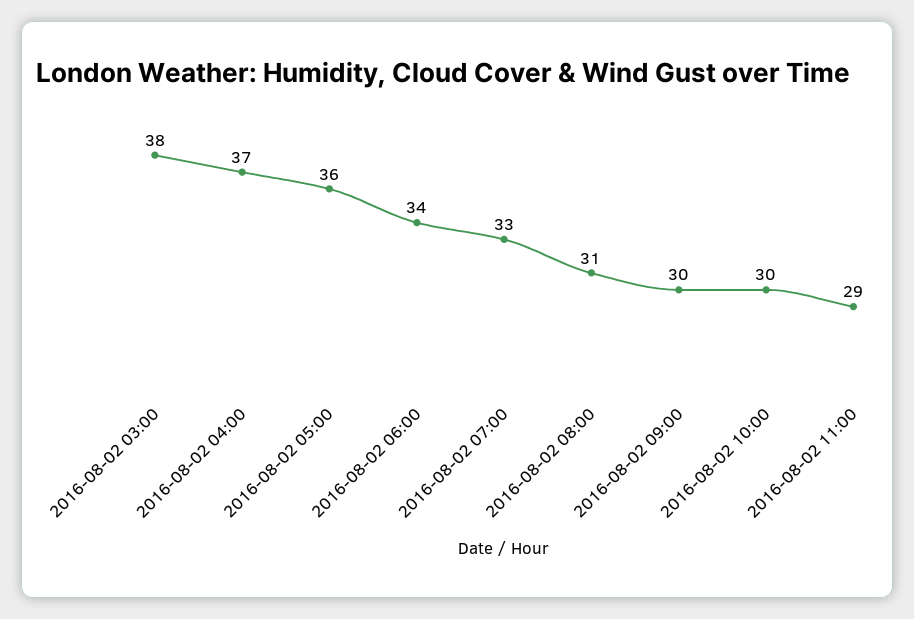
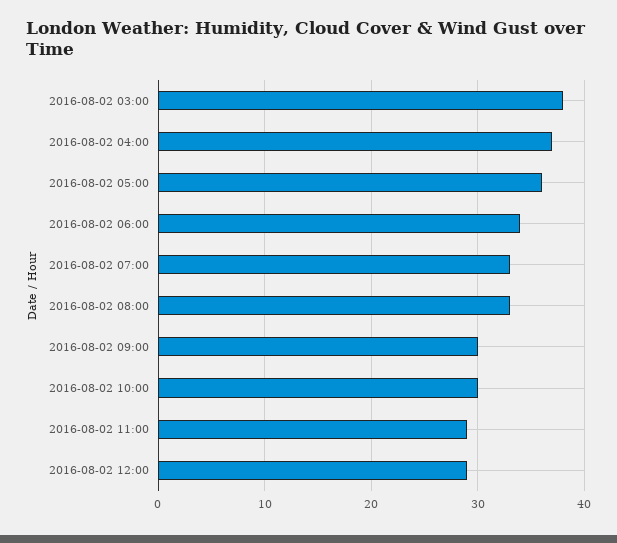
2016-08-02 08:00: 31 -> 33
2016-08-02 12:00: none -> 29

